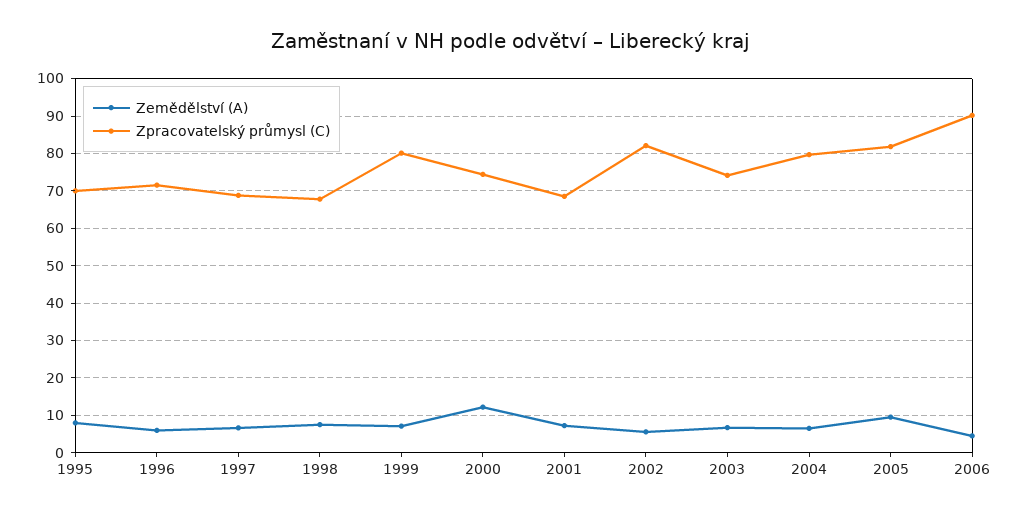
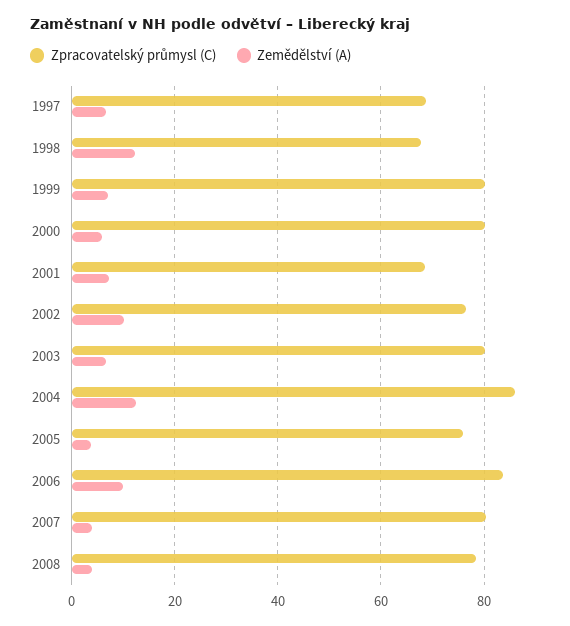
Zemědělství (A), 1995: 8 -> none
Zpracovatelský průmysl (C), 1995: 70 -> none
Zemědělství (A), 1996: 6 -> none
Zpracovatelský průmysl (C), 1996: 72 -> none
Zemědělství (A), 1998: 8 -> 12
Zemědělství (A), 2000: 12 -> 6
Zpracovatelský průmysl (C), 2000: 74 -> 80
Zemědělství (A), 2002: 6 -> 10
Zpracovatelský průmysl (C), 2002: 82 -> 76
Zpracovatelský průmysl (C), 2003: 74 -> 80
Zemědělství (A), 2004: 6 -> 12
Zpracovatelský průmysl (C), 2004: 80 -> 86
Zemědělství (A), 2005: 10 -> 4
Zpracovatelský průmysl (C), 2005: 82 -> 76
Zemědělství (A), 2006: 4 -> 10
Zpracovatelský průmysl (C), 2006: 90 -> 84
Zpracovatelský průmysl (C), 2007: none -> 80
Zemědělství (A), 2007: none -> 4
Zpracovatelský průmysl (C), 2008: none -> 78
Zemědělství (A), 2008: none -> 4

